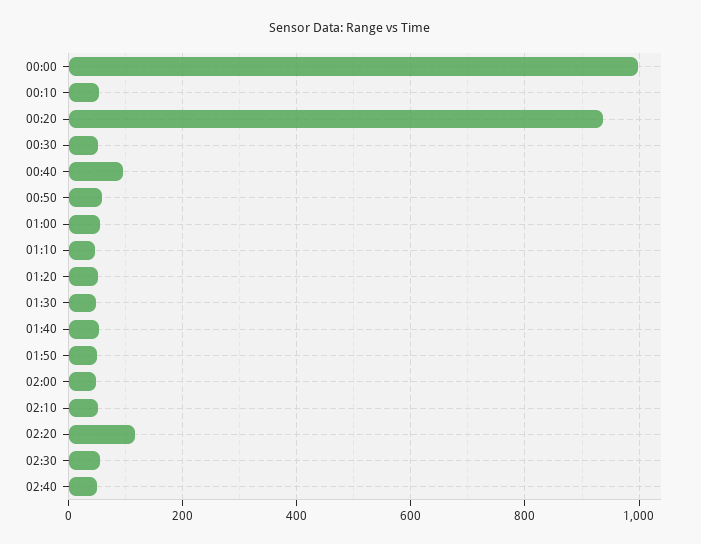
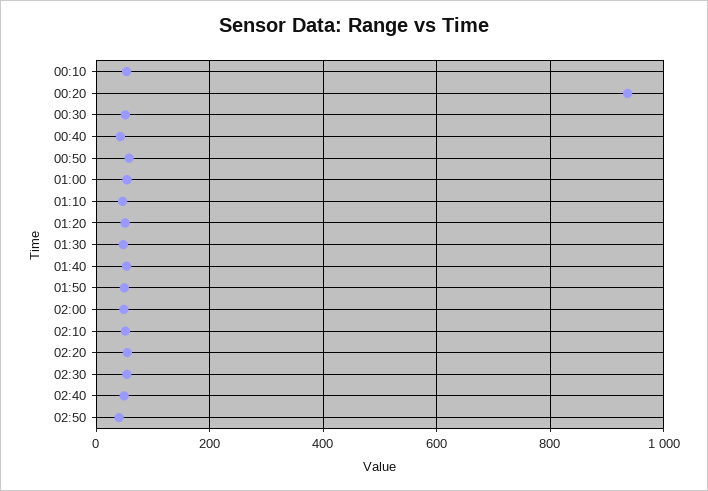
00:00: 1000 -> none
00:40: 100 -> 40
02:20: 120 -> 60
02:50: none -> 40

